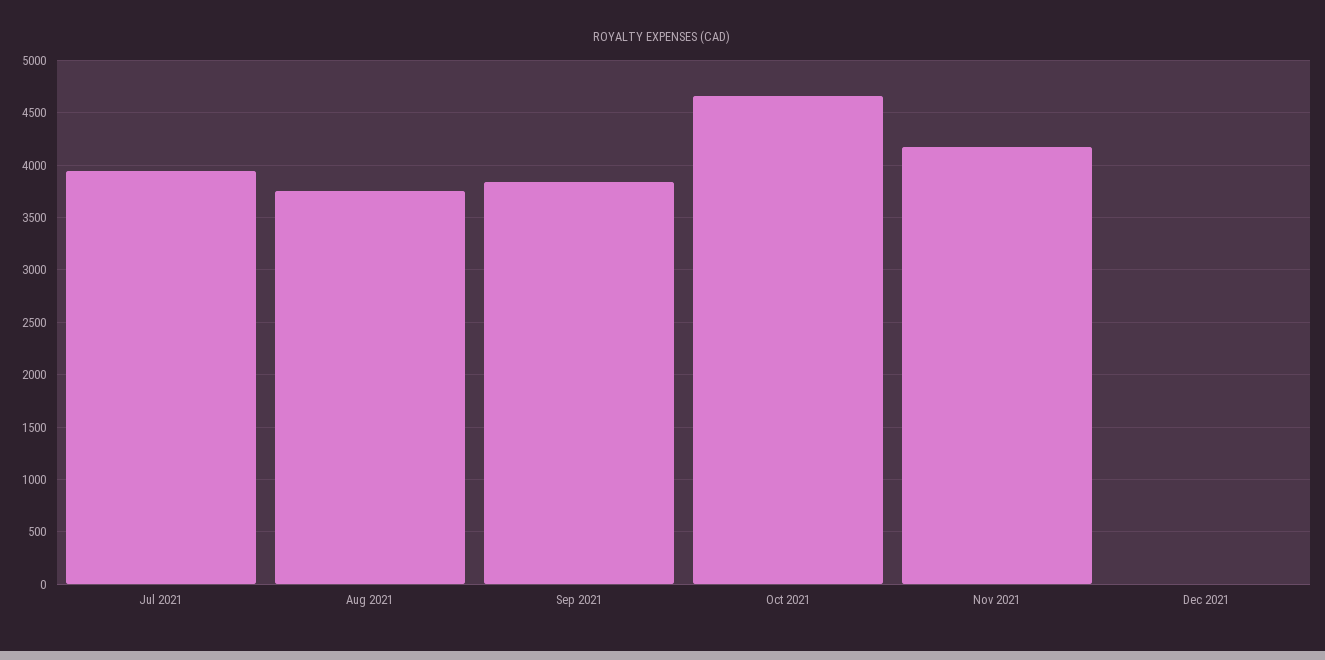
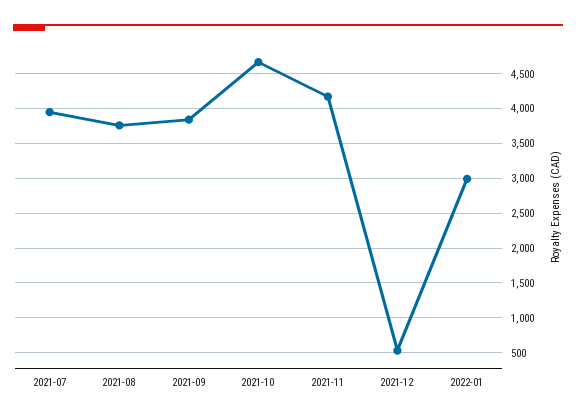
Dec 2021: 0 -> 500
2022-01: none -> 3000

